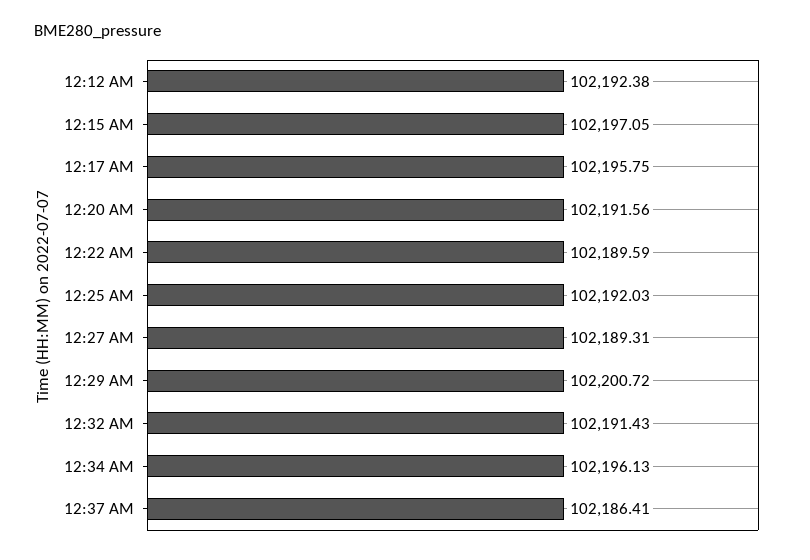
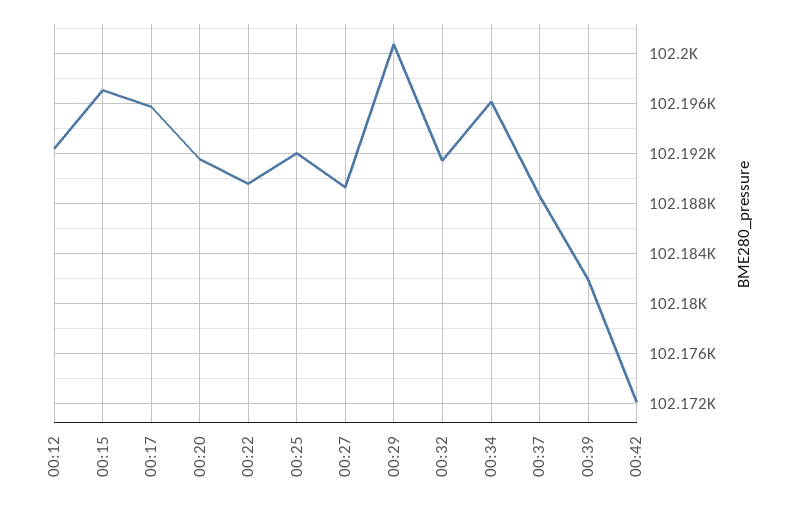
12:37 AM: 102186.41 -> 102188.5
00:39: none -> 102182
00:42: none -> 102172

